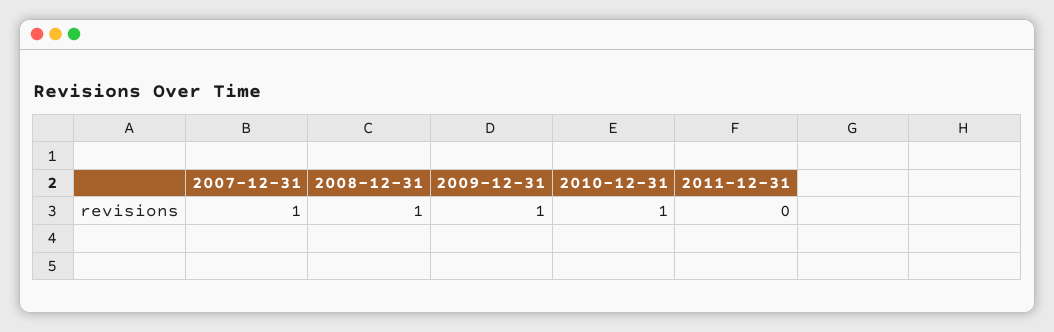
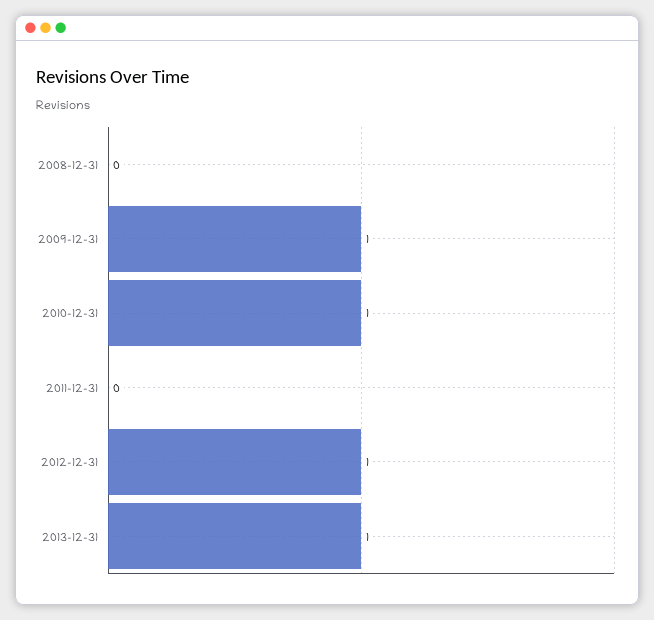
2007-12-31: 1 -> none
2008-12-31: 1 -> 0
2012-12-31: none -> 1
2013-12-31: none -> 1

